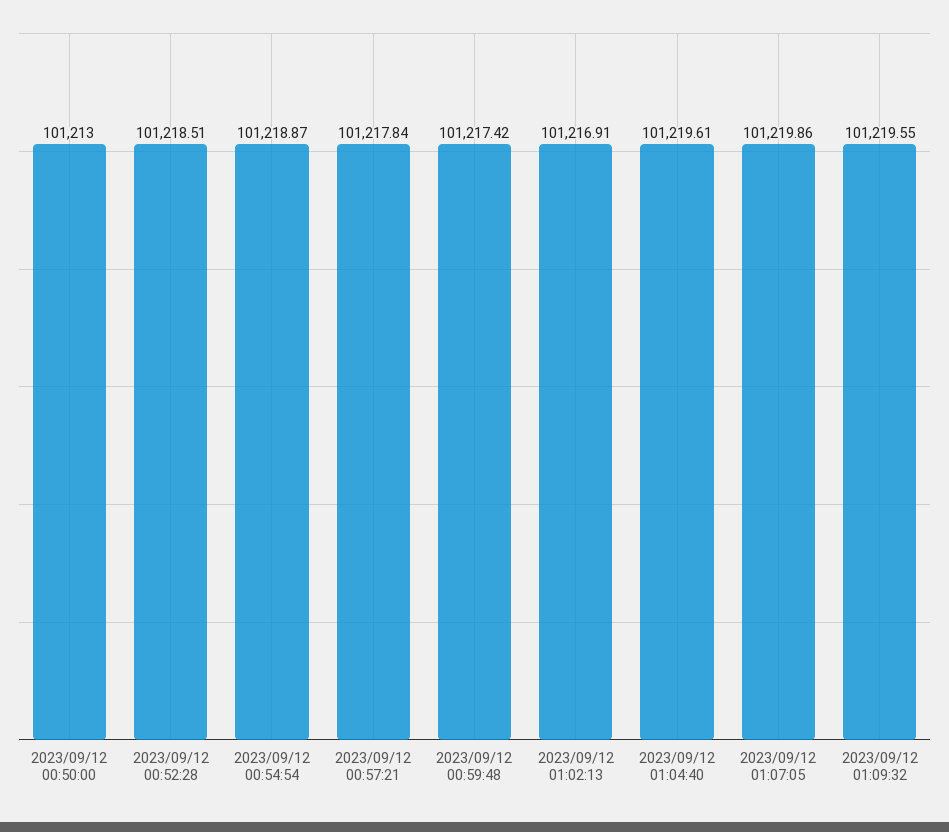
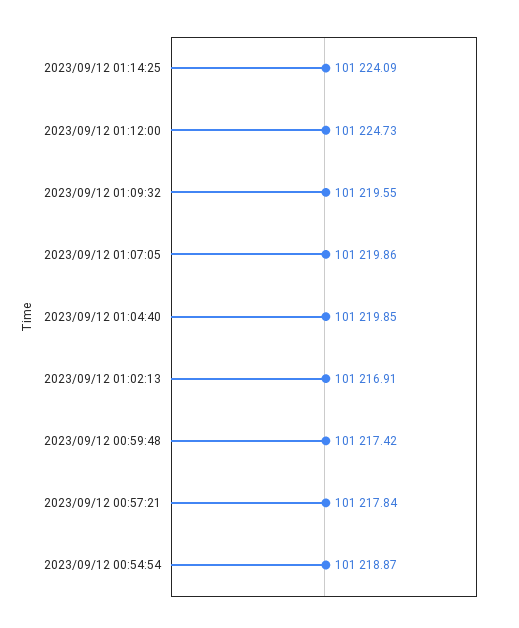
2023/09/12 00:50:00: 101213 -> none
2023/09/12 00:52:28: 101218.51 -> none
2023/09/12 01:04:40: 101219.61 -> 101219.85
2023/09/12 01:14:25: none -> 101224.09
2023/09/12 01:12:00: none -> 101224.73

